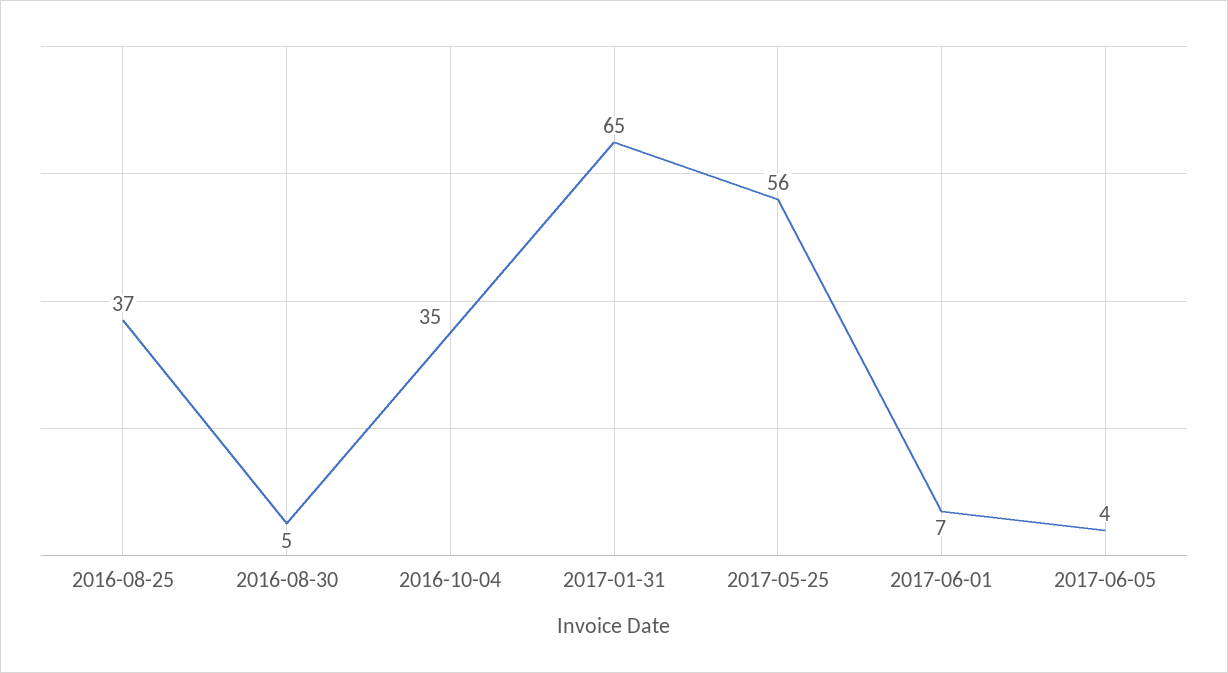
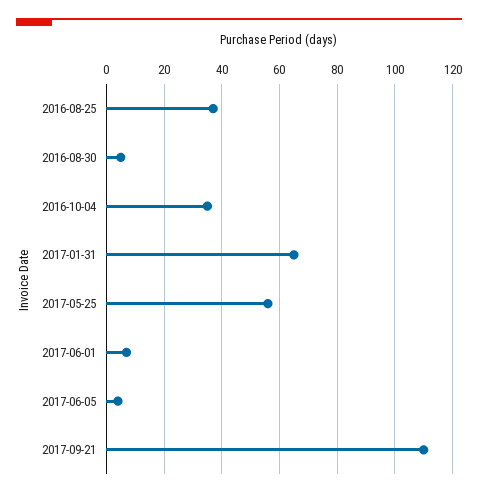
2017-09-21: none -> 110

